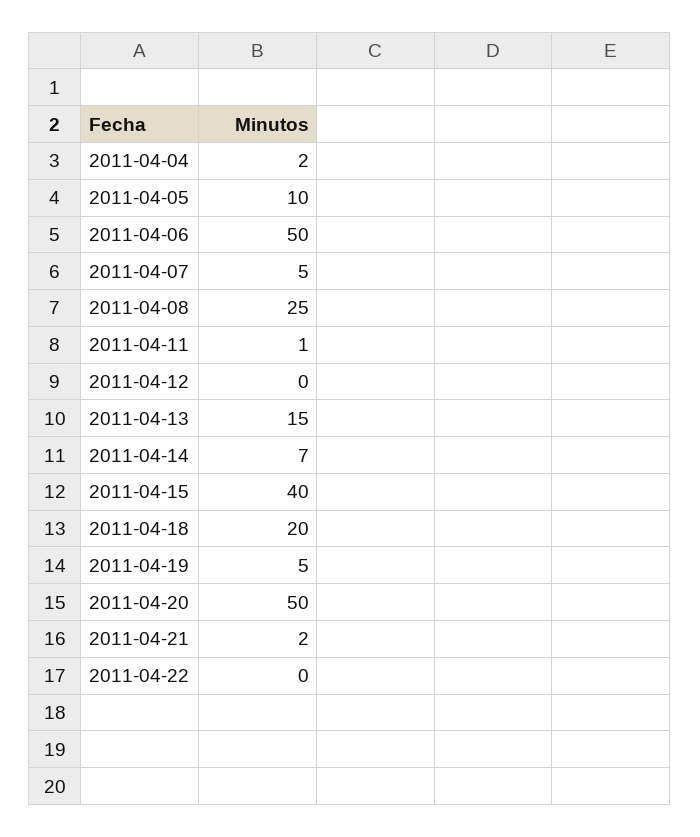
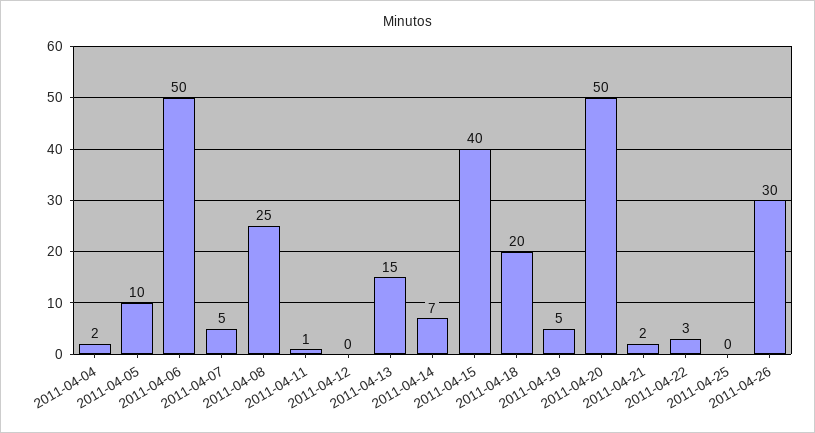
2011-04-22: 0 -> 3
2011-04-25: none -> 0
2011-04-26: none -> 30

